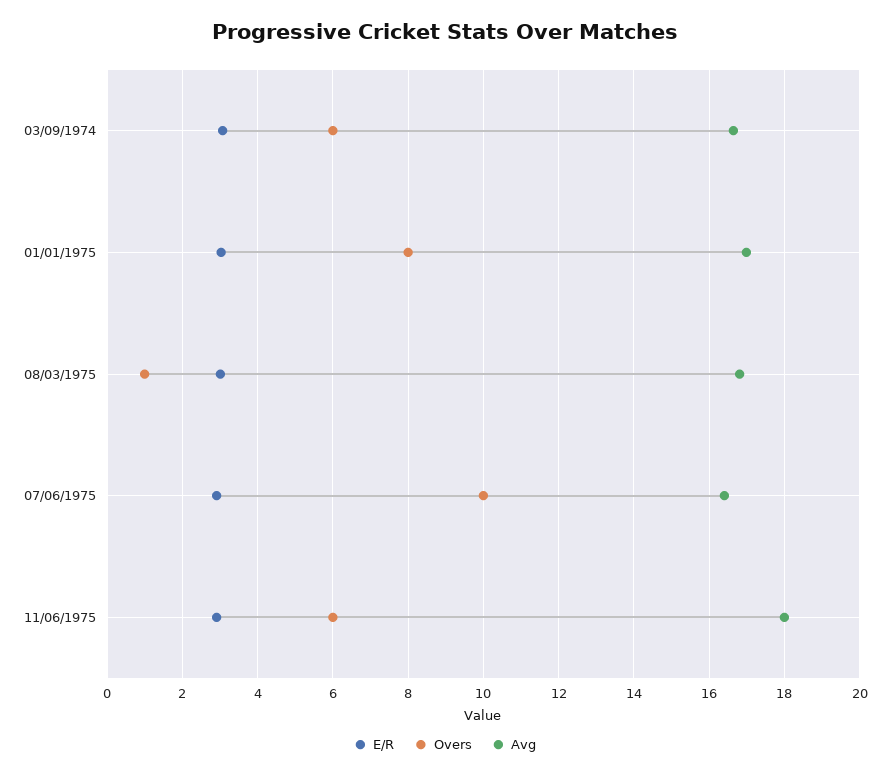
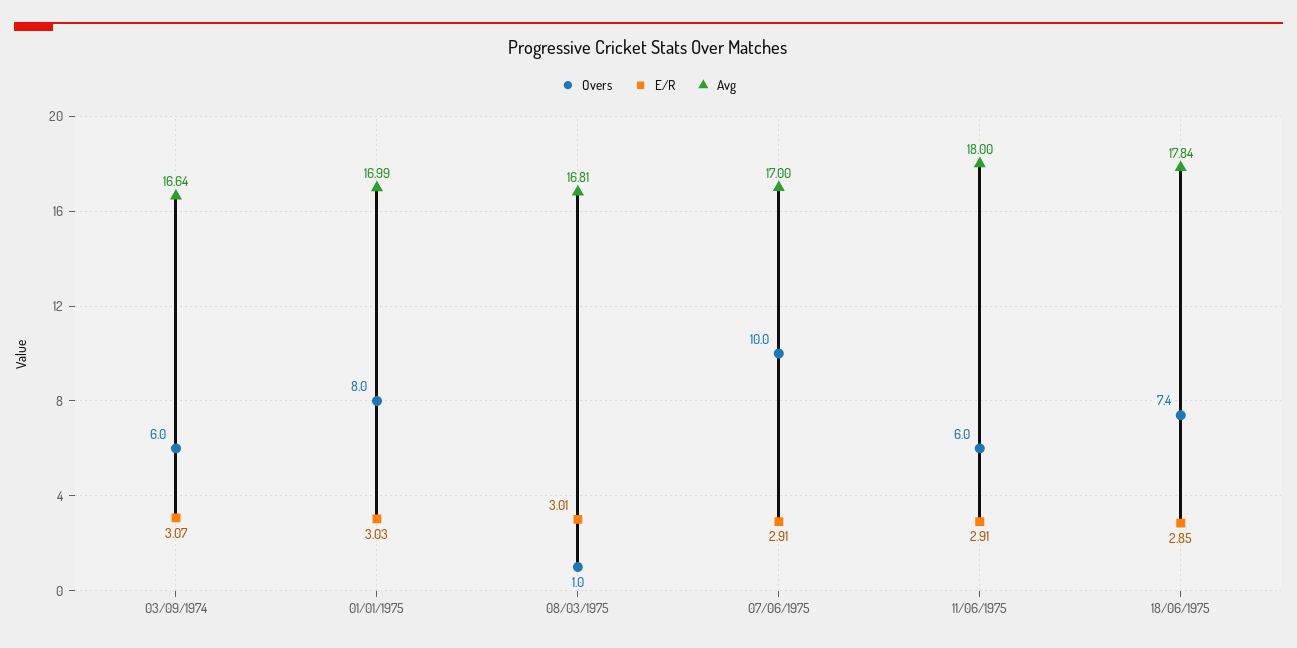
Avg, 07/06/1975: 16.4 -> 17
Overs, 18/06/1975: none -> 7.4
E/R, 18/06/1975: none -> 2.85
Avg, 18/06/1975: none -> 17.84

